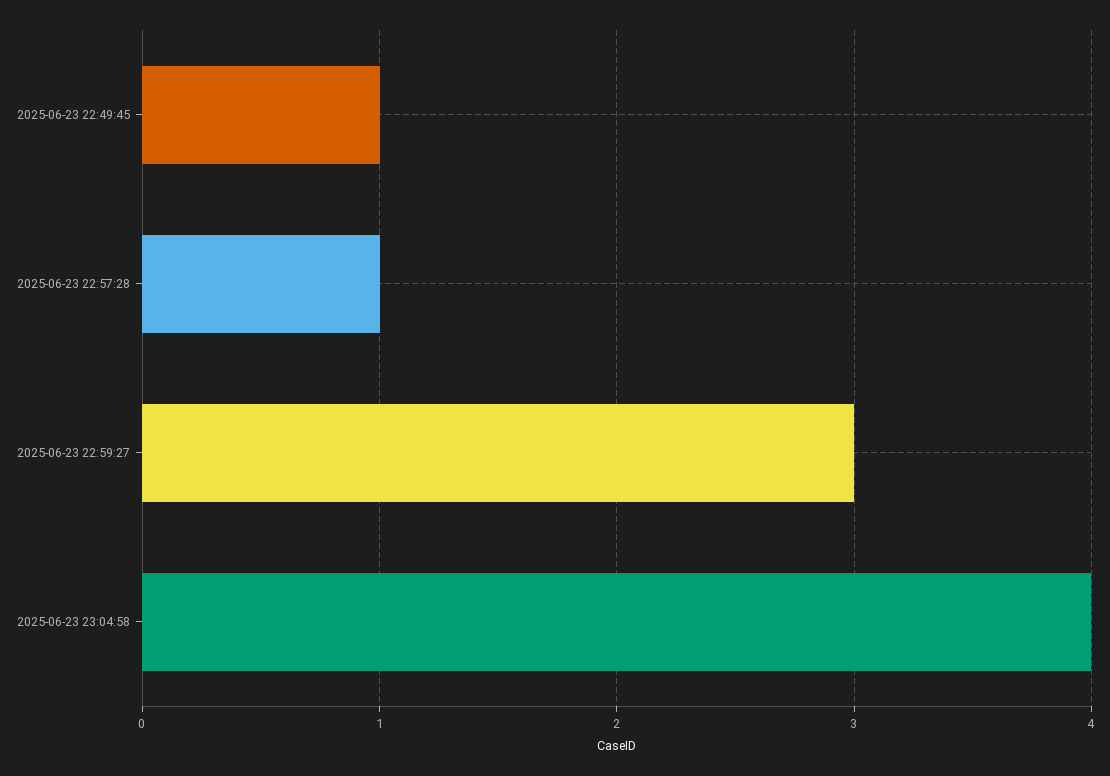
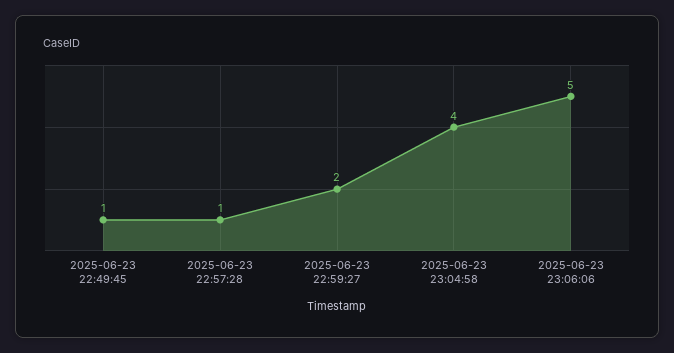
2025-06-23 22:59:27: 3 -> 2
2025-06-23 23:06:06: none -> 5

